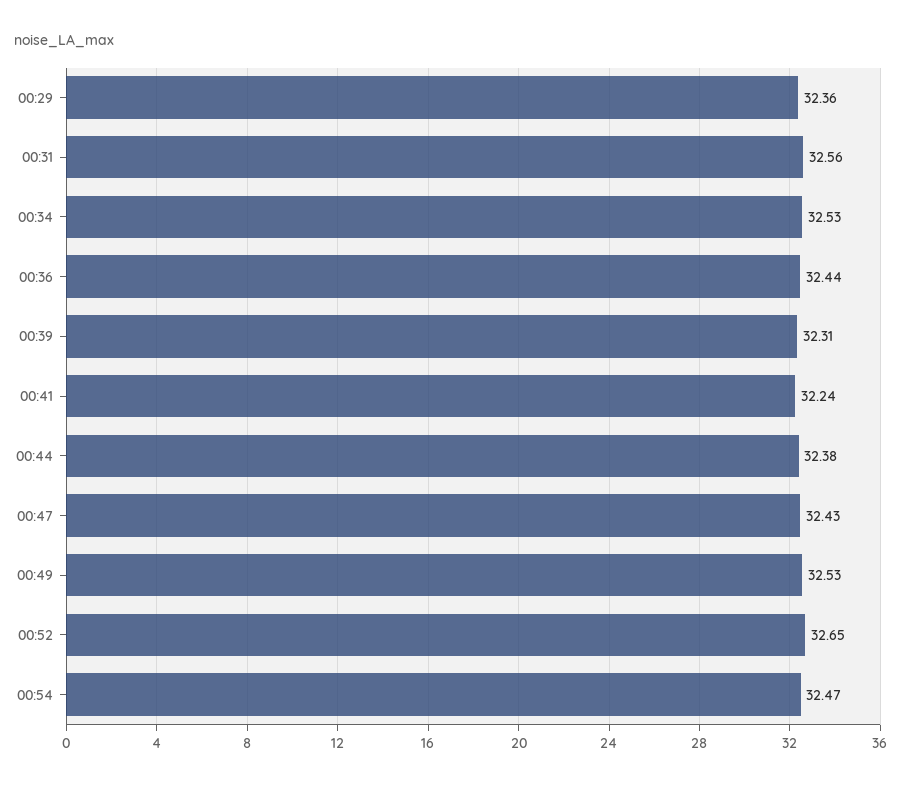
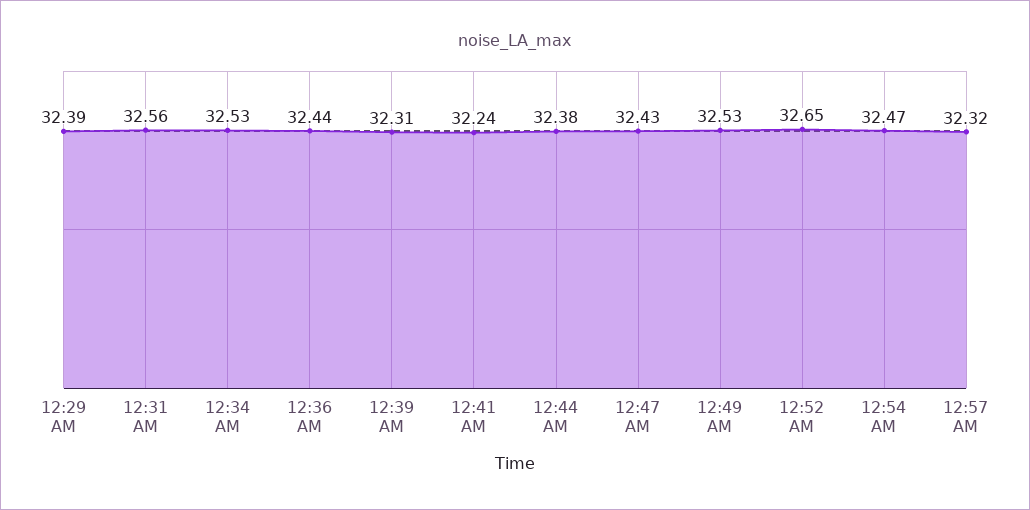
00:29: 32.36 -> 32.39
12:57 AM: none -> 32.32

